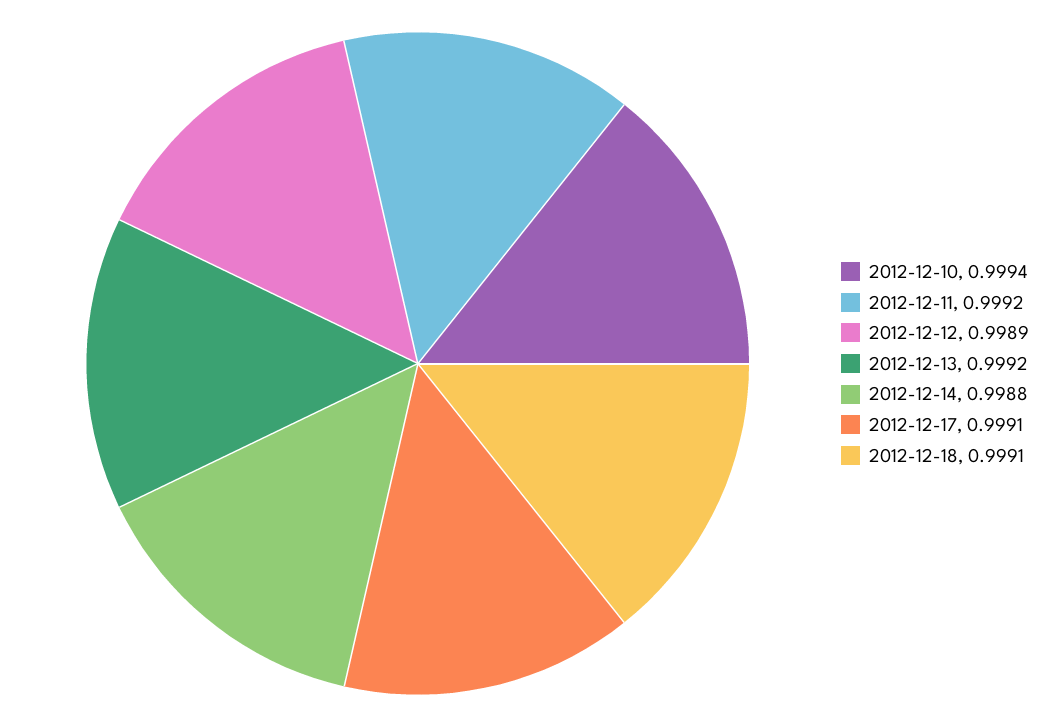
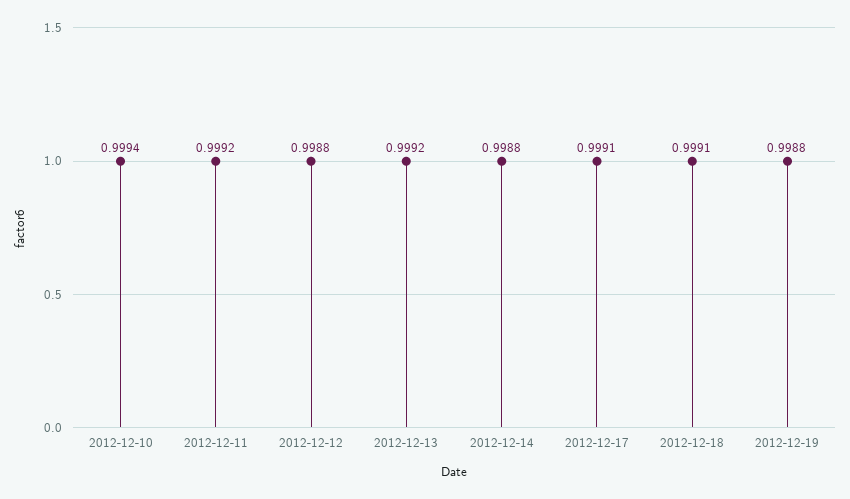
2012-12-12: 0.9989 -> 0.9988
2012-12-19: none -> 0.9988

